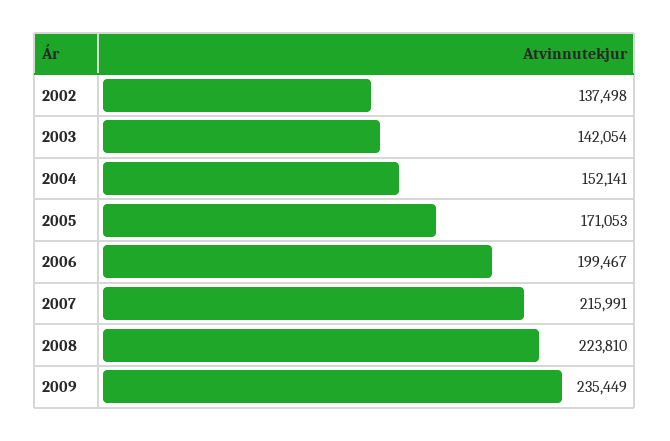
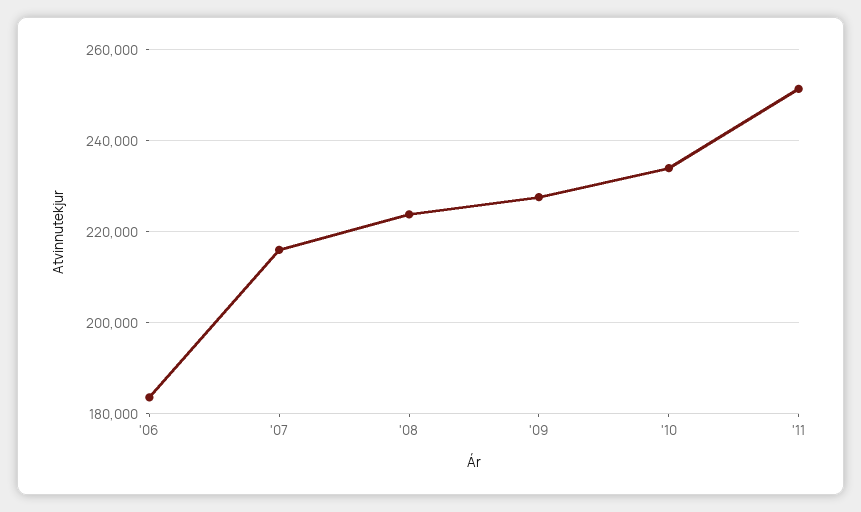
2002: 137498 -> none
2003: 142054 -> none
2004: 152141 -> none
2005: 171053 -> none
2006: 199467 -> 184000
2009: 235449 -> 228000
'10: none -> 234000
'11: none -> 252000

